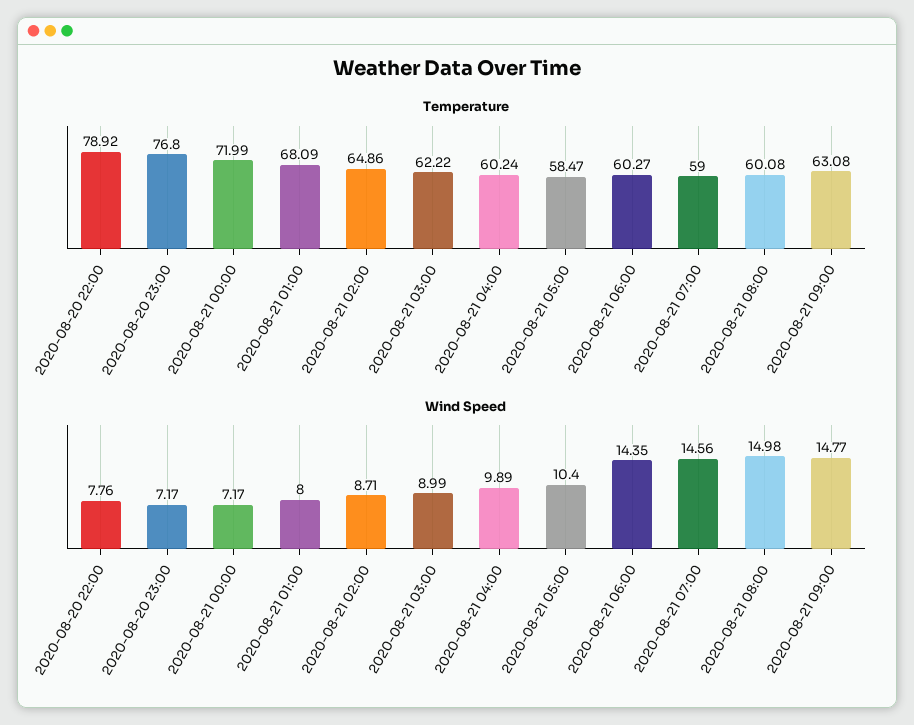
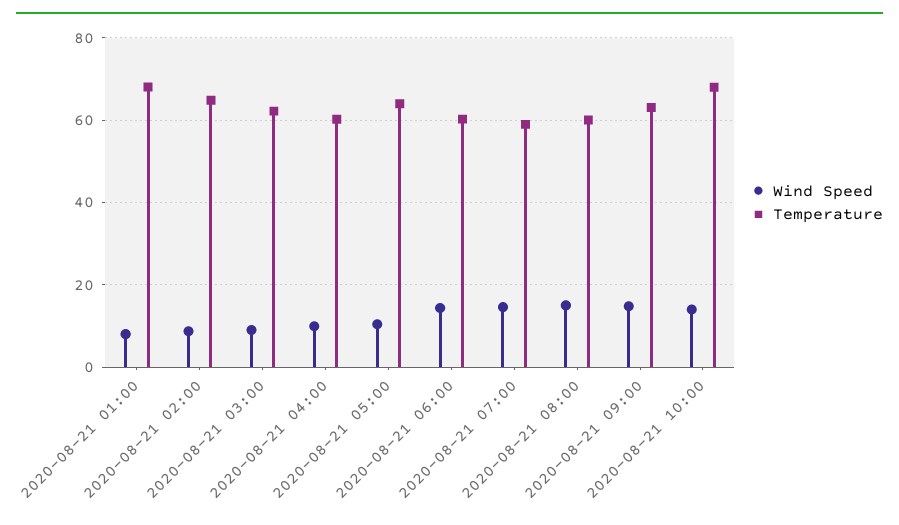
Temperature, 2020-08-20 22:00: 78.92 -> none
Temperature, 2020-08-20 23:00: 76.8 -> none
Temperature, 2020-08-21 00:00: 71.99 -> none
Temperature, 2020-08-21 05:00: 58.47 -> 64
Wind Speed, 2020-08-20 22:00: 7.76 -> none
Wind Speed, 2020-08-20 23:00: 7.17 -> none
Wind Speed, 2020-08-21 00:00: 7.17 -> none
Wind Speed, 2020-08-21 10:00: none -> 14
Temperature, 2020-08-21 10:00: none -> 68

